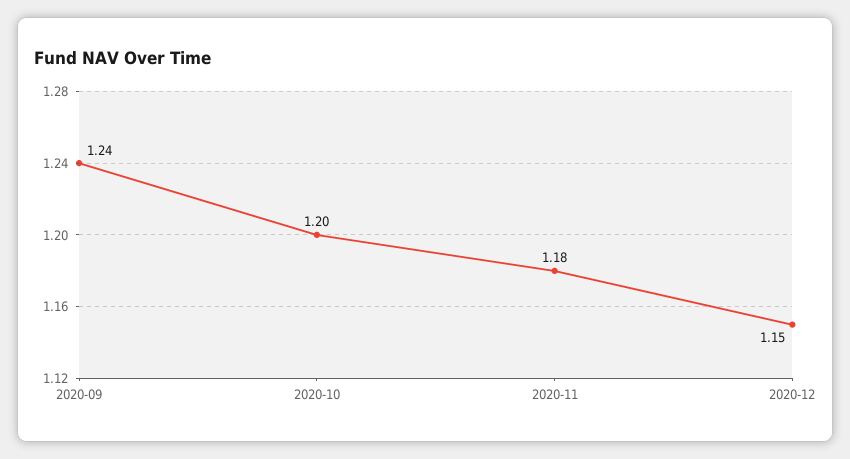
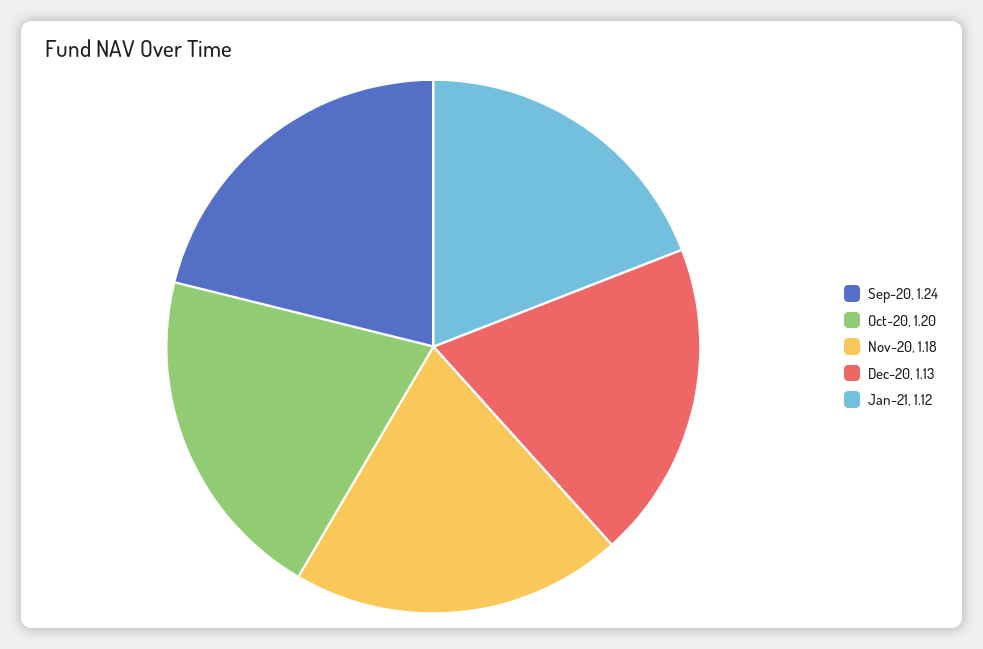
2020-12: 1.15 -> 1.13
Jan-21: none -> 1.12

